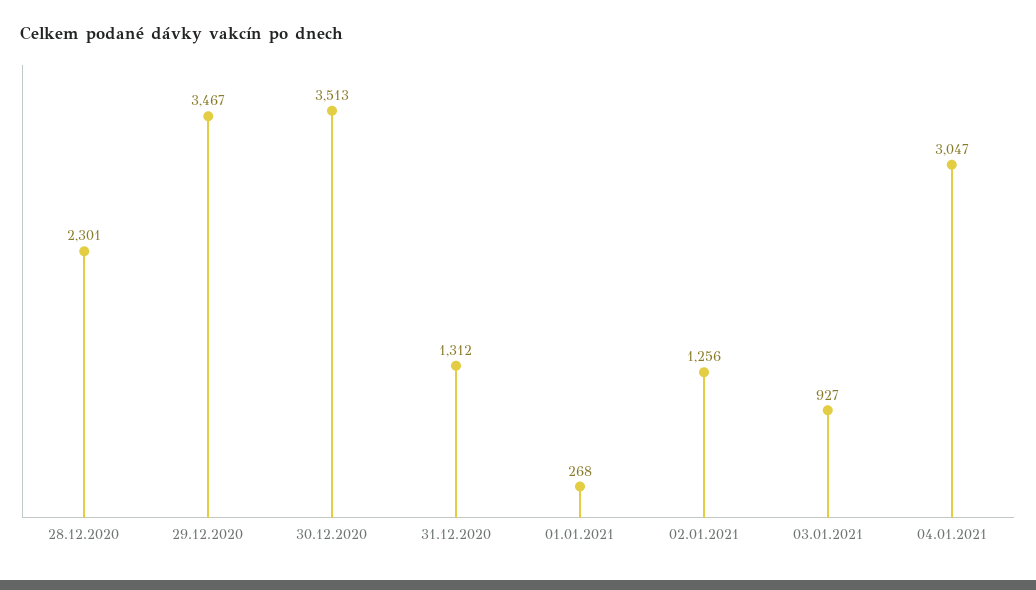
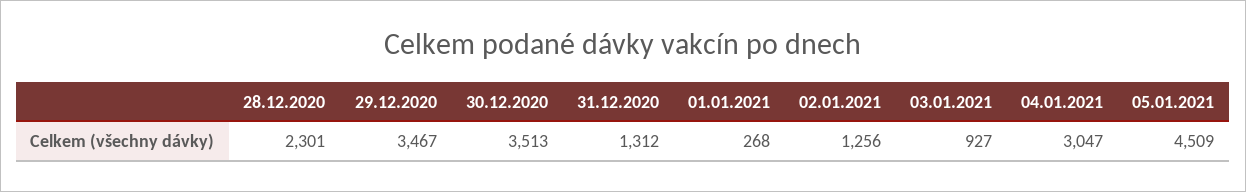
05.01.2021: none -> 4509

